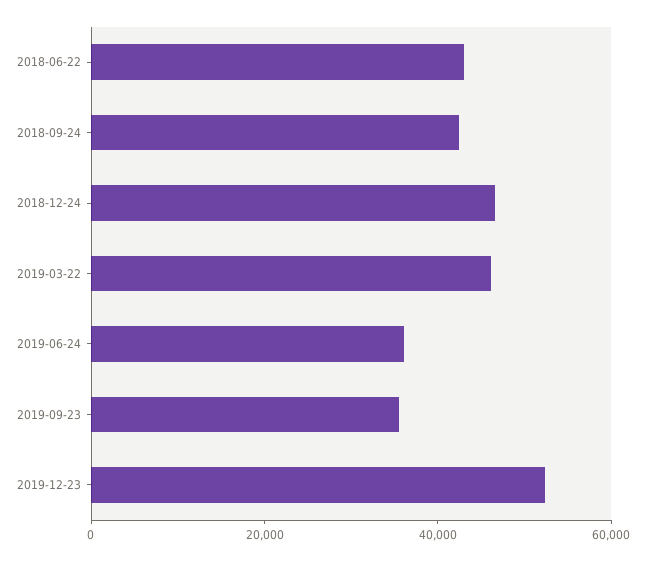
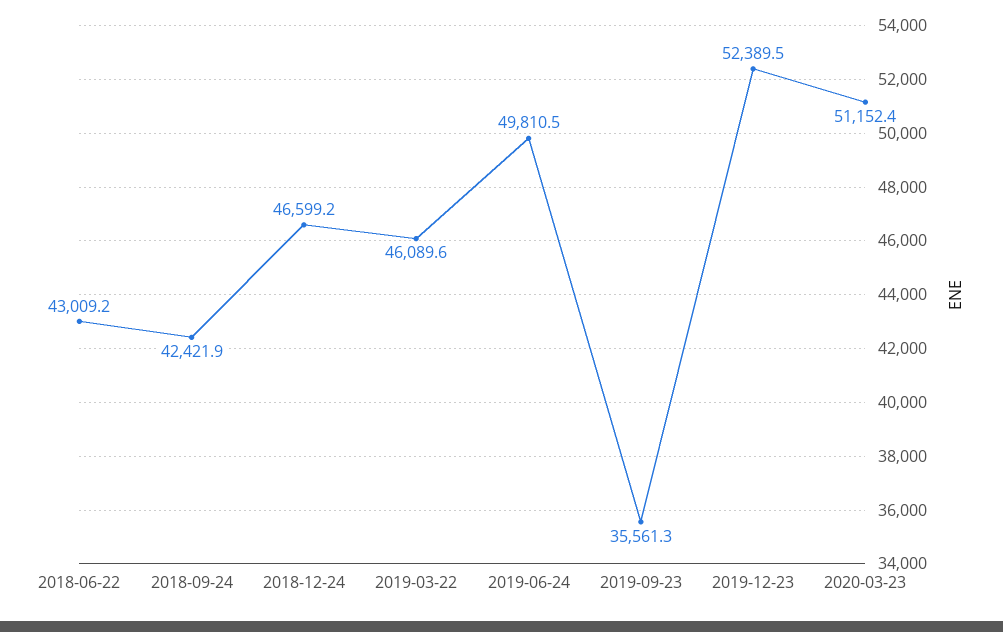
2019-06-24: 35000 -> 49810.5
2020-03-23: none -> 51152.4

